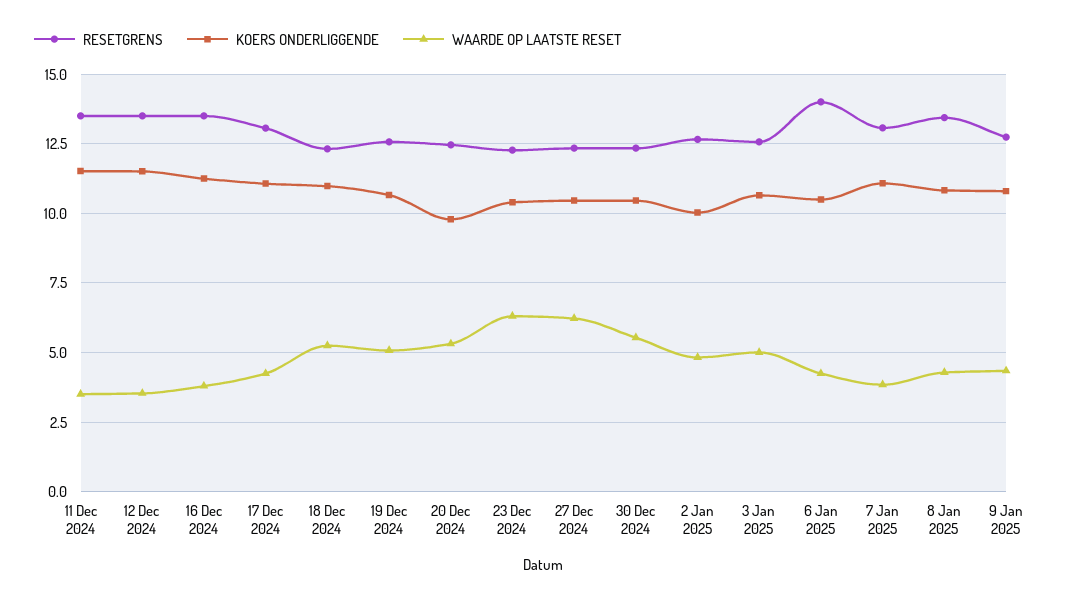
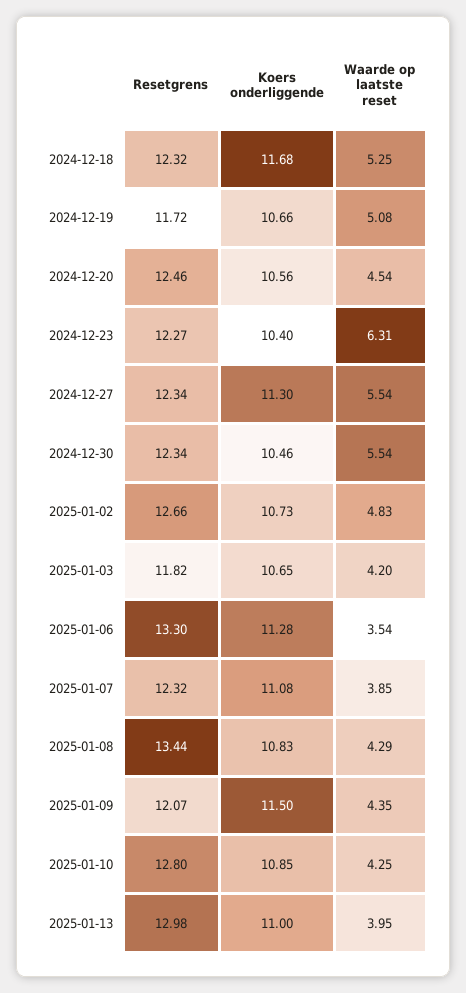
RESETGRENS, 11 Dec 2024: 13.5 -> none
KOERS ONDERLIGGENDE, 11 Dec 2024: 11.5 -> none
WAARDE OP LAATSTE RESET, 11 Dec 2024: 3.5 -> none
RESETGRENS, 12 Dec 2024: 13.5 -> none
KOERS ONDERLIGGENDE, 12 Dec 2024: 11.5 -> none
WAARDE OP LAATSTE RESET, 12 Dec 2024: 3.5 -> none
RESETGRENS, 16 Dec 2024: 13.5 -> none
KOERS ONDERLIGGENDE, 16 Dec 2024: 11.25 -> none
WAARDE OP LAATSTE RESET, 16 Dec 2024: 3.75 -> none
RESETGRENS, 17 Dec 2024: 13 -> none
KOERS ONDERLIGGENDE, 17 Dec 2024: 11 -> none
WAARDE OP LAATSTE RESET, 17 Dec 2024: 4.25 -> none
KOERS ONDERLIGGENDE, 18 Dec 2024: 11 -> 11.68
RESETGRENS, 19 Dec 2024: 12.5 -> 11.72
KOERS ONDERLIGGENDE, 20 Dec 2024: 9.75 -> 10.56
WAARDE OP LAATSTE RESET, 20 Dec 2024: 5.25 -> 4.54
KOERS ONDERLIGGENDE, 27 Dec 2024: 10.5 -> 11.3
WAARDE OP LAATSTE RESET, 27 Dec 2024: 6.25 -> 5.54
KOERS ONDERLIGGENDE, 2 Jan 2025: 10 -> 10.73
RESETGRENS, 3 Jan 2025: 12.5 -> 11.82
WAARDE OP LAATSTE RESET, 3 Jan 2025: 5 -> 4.2
RESETGRENS, 6 Jan 2025: 14 -> 13.3
KOERS ONDERLIGGENDE, 6 Jan 2025: 10.5 -> 11.28
WAARDE OP LAATSTE RESET, 6 Jan 2025: 4.25 -> 3.54
RESETGRENS, 7 Jan 2025: 13 -> 12.32
RESETGRENS, 9 Jan 2025: 12.75 -> 12.07
KOERS ONDERLIGGENDE, 9 Jan 2025: 10.75 -> 11.5
RESETGRENS, 2025-01-10: none -> 12.8
KOERS ONDERLIGGENDE, 2025-01-10: none -> 10.85
WAARDE OP LAATSTE RESET, 2025-01-10: none -> 4.25
RESETGRENS, 2025-01-13: none -> 12.98
KOERS ONDERLIGGENDE, 2025-01-13: none -> 11
WAARDE OP LAATSTE RESET, 2025-01-13: none -> 3.95

